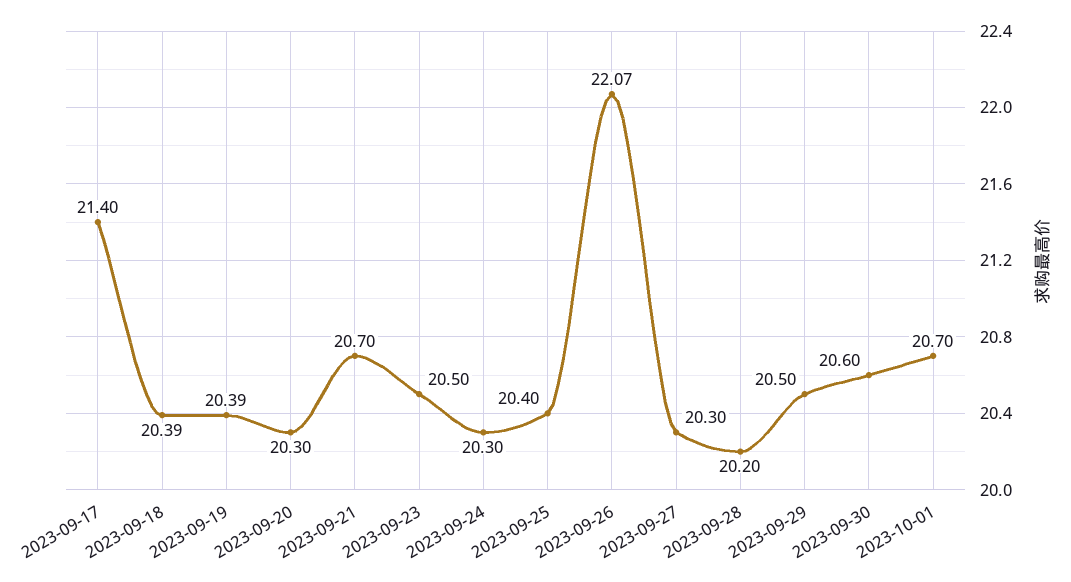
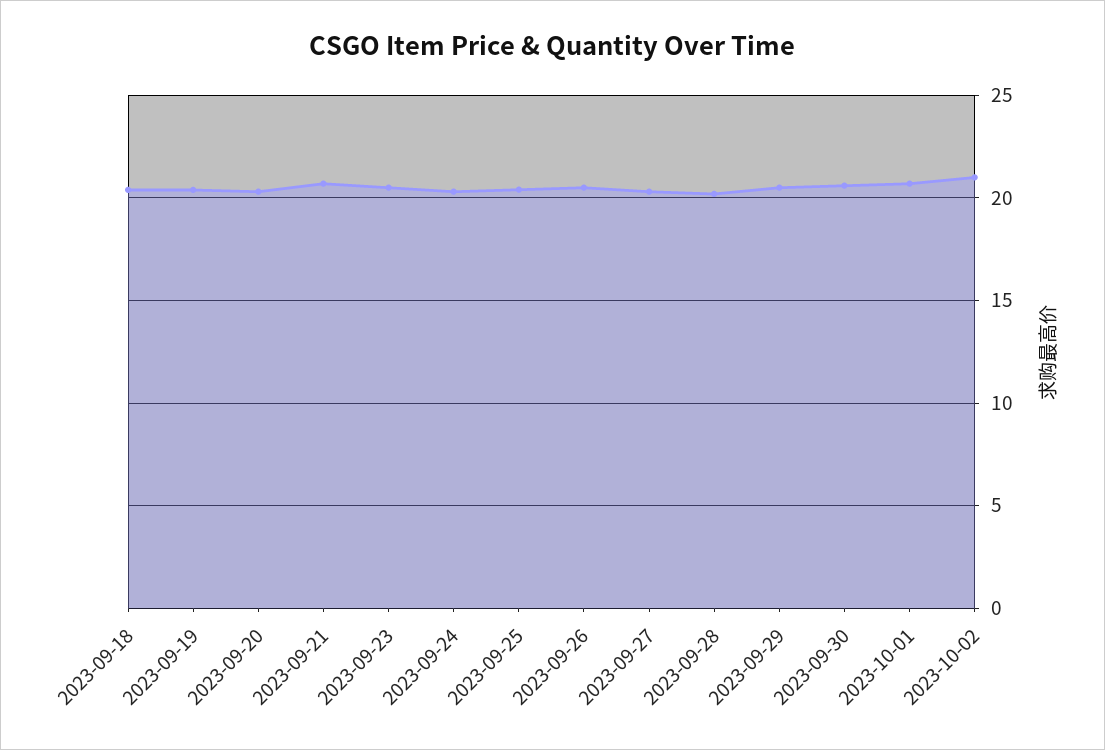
2023-09-17: 21.4 -> none
2023-09-26: 22.07 -> 20.5
2023-10-02: none -> 21

